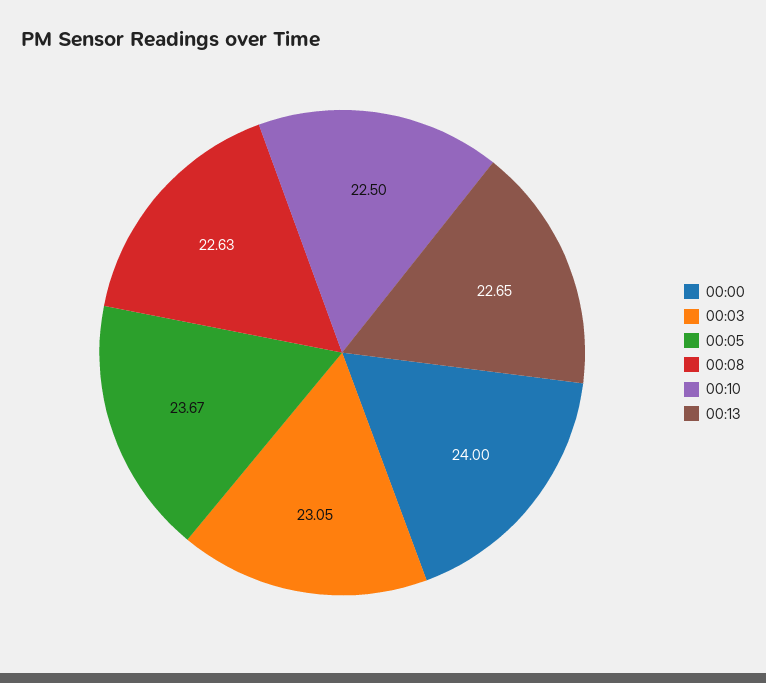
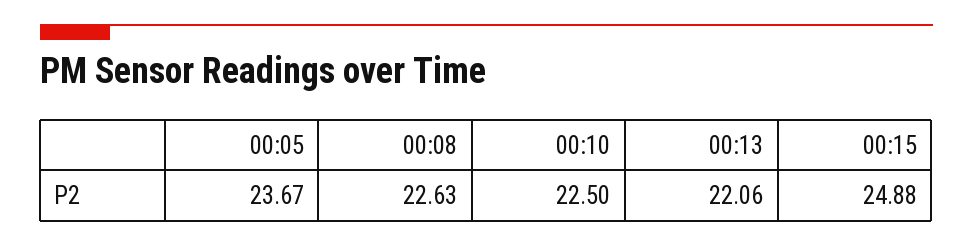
00:00: 24 -> none
00:03: 23.05 -> none
00:13: 22.65 -> 22.06
00:15: none -> 24.88

